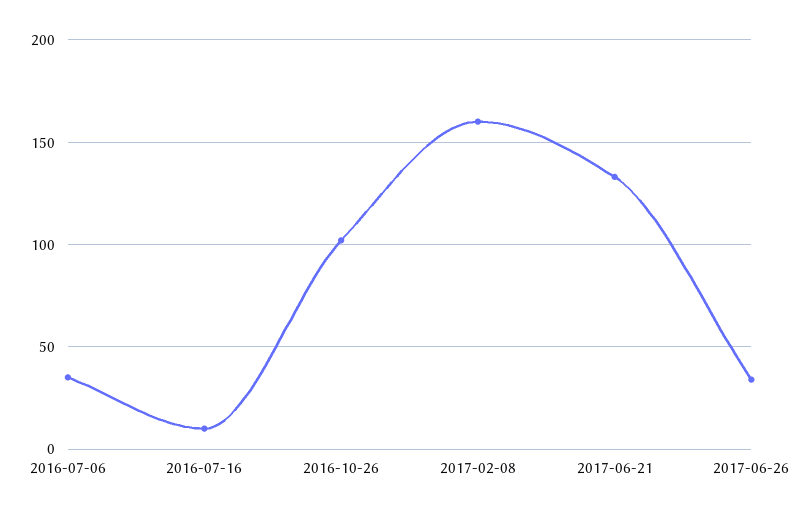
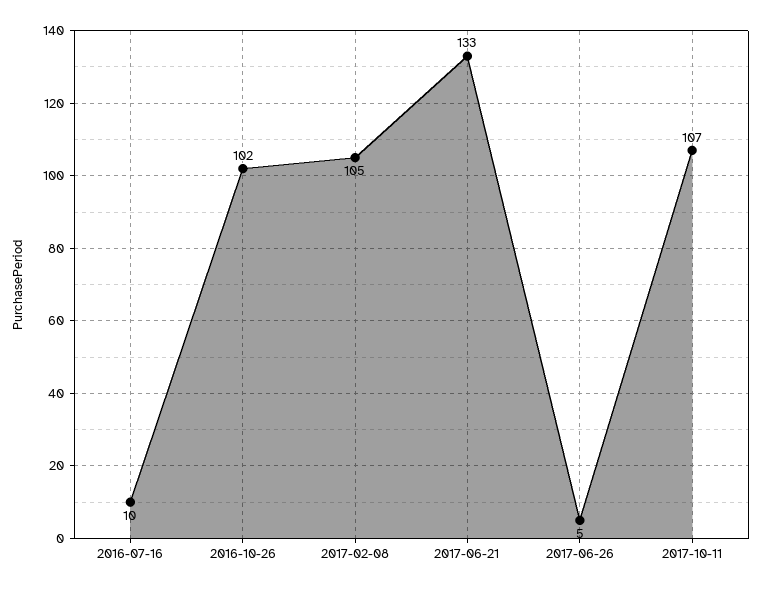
2016-07-06: 35 -> none
2017-02-08: 160 -> 105
2017-06-26: 35 -> 5
2017-10-11: none -> 107

